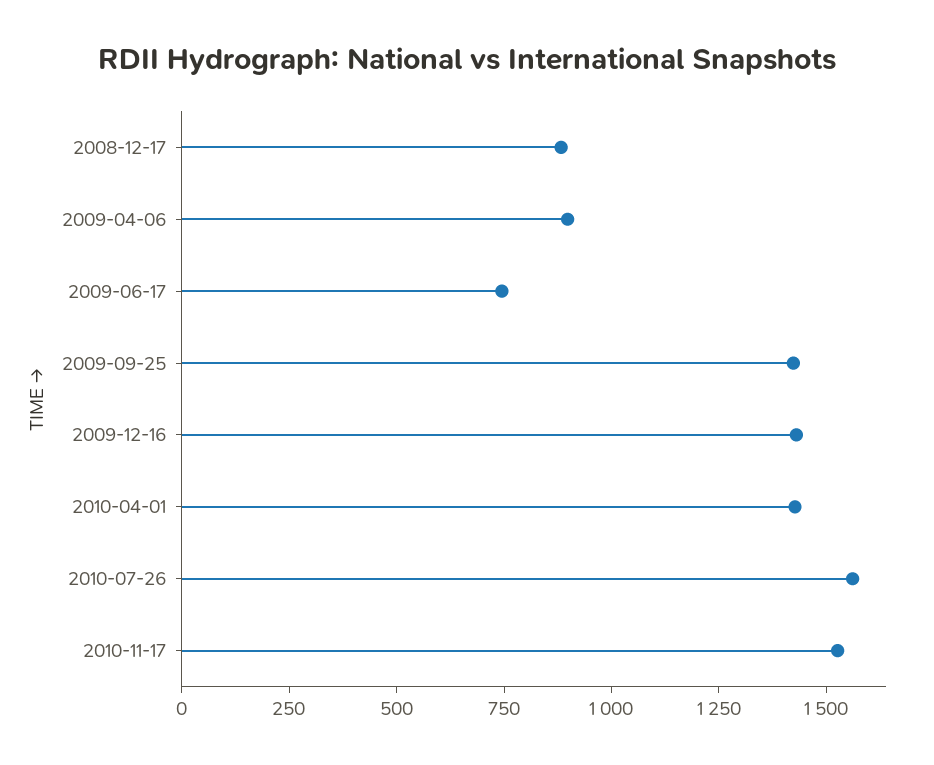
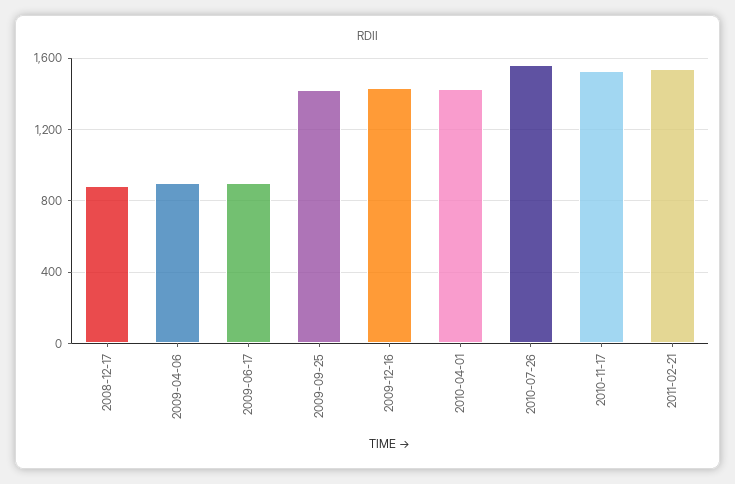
2009-06-17: 750 -> 900
2011-02-21: none -> 1550

